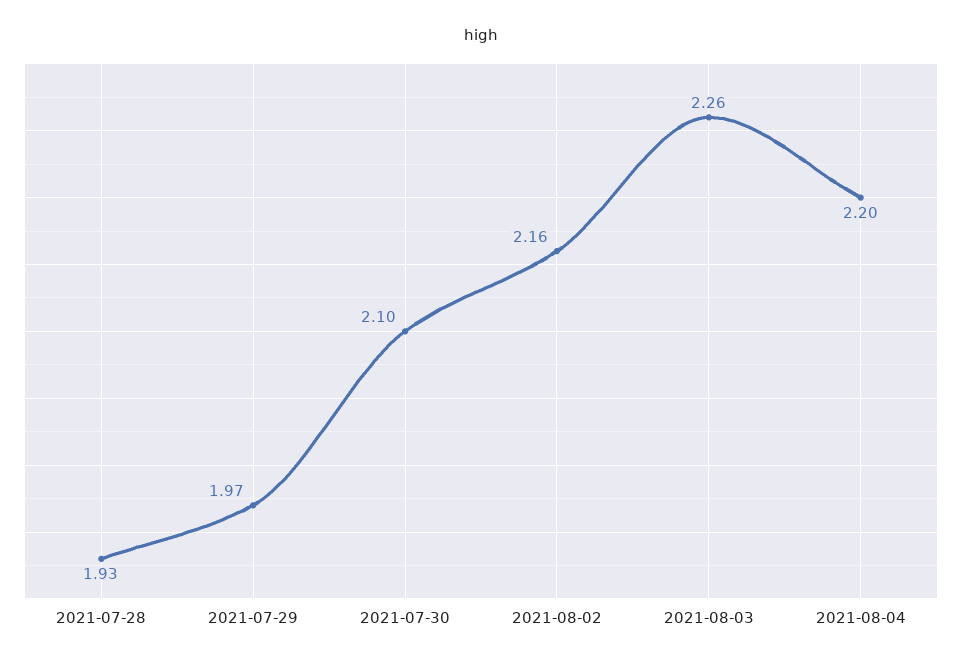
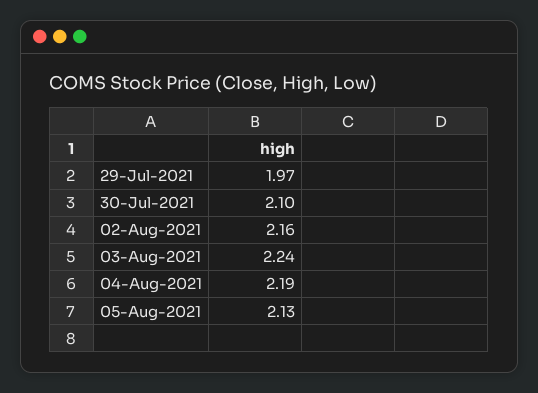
2021-07-28: 1.93 -> none
2021-08-03: 2.26 -> 2.24
2021-08-04: 2.2 -> 2.19
05-Aug-2021: none -> 2.13

